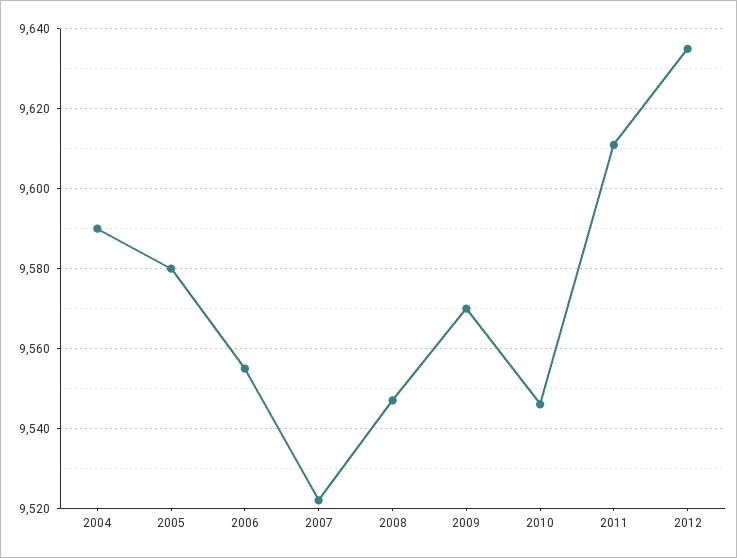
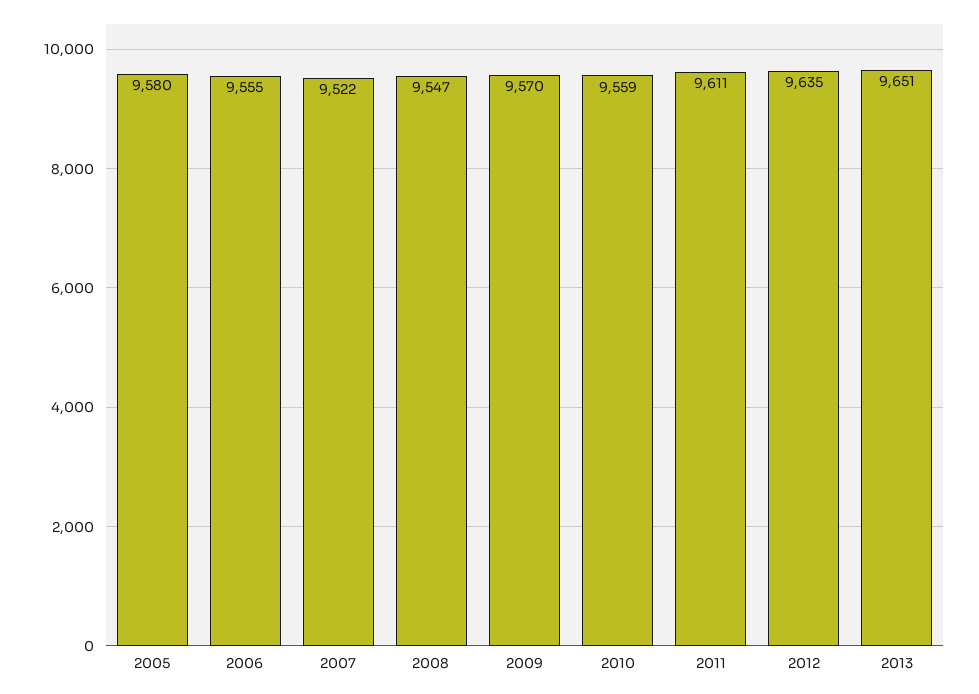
2004: 9590 -> none
2010: 9545 -> 9559
2013: none -> 9651

